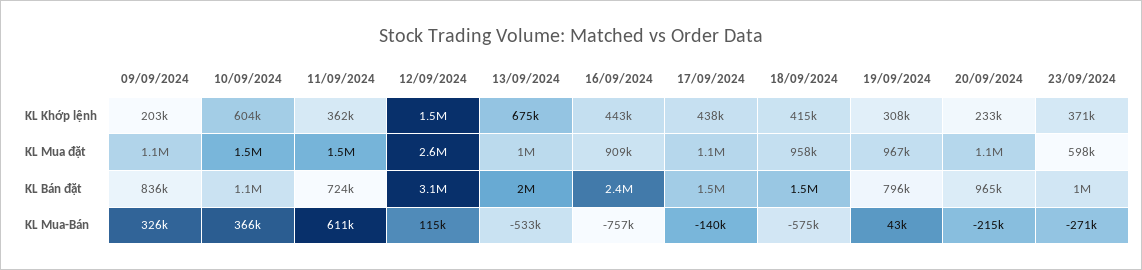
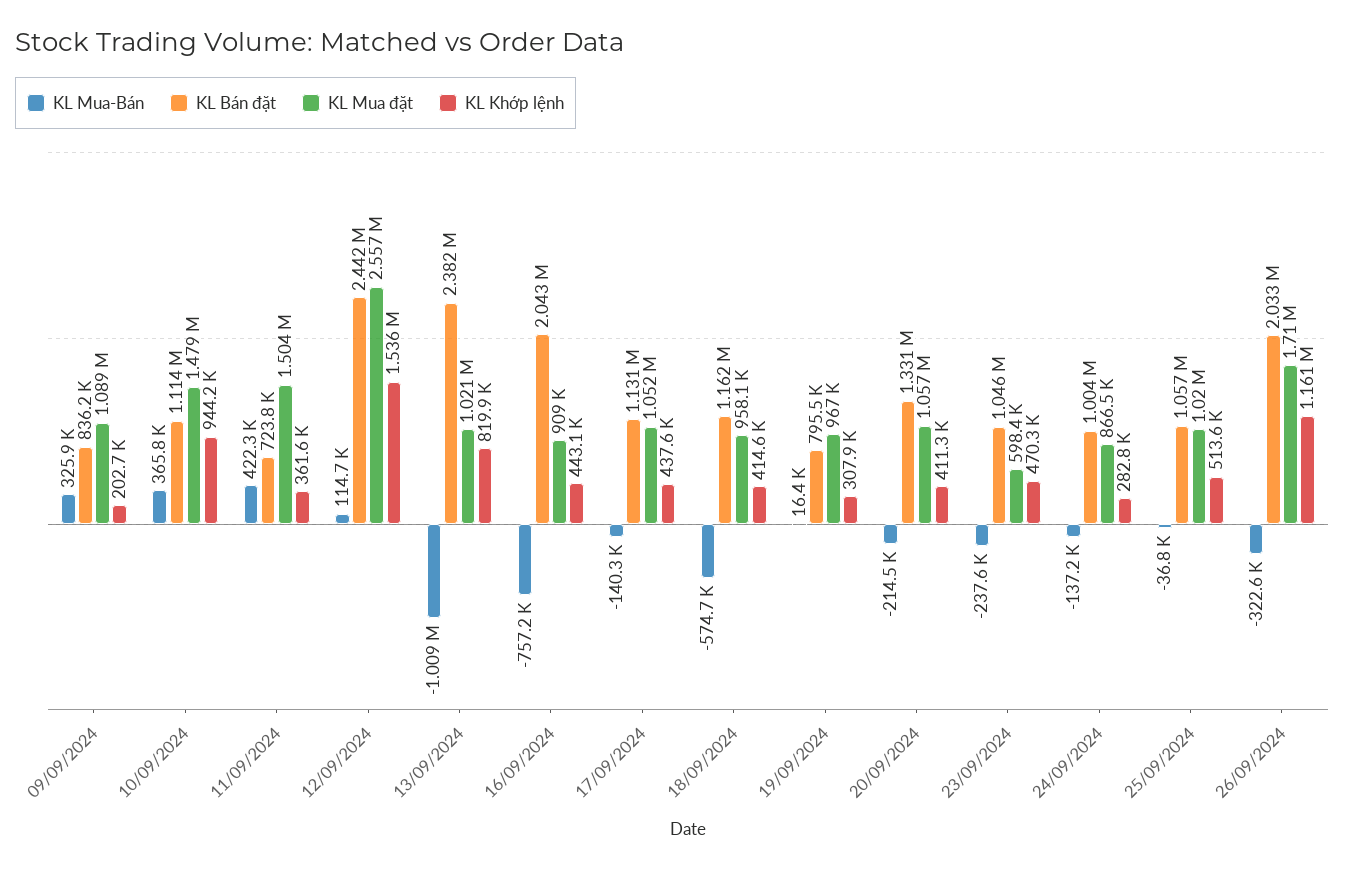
KL Khớp lệnh, 10/09/2024: 604000 -> 944200
KL Khớp lệnh, 13/09/2024: 675000 -> 819900
KL Khớp lệnh, 20/09/2024: 233000 -> 411300
KL Khớp lệnh, 23/09/2024: 371000 -> 470300
KL Bán đặt, 12/09/2024: 3100000 -> 2442000
KL Bán đặt, 13/09/2024: 2000000 -> 2382000
KL Bán đặt, 16/09/2024: 2400000 -> 2043000
KL Bán đặt, 17/09/2024: 1500000 -> 1131000
KL Bán đặt, 18/09/2024: 1500000 -> 1162000
KL Bán đặt, 20/09/2024: 965000 -> 1331000
KL Mua-Bán, 11/09/2024: 611000 -> 422300
KL Mua-Bán, 13/09/2024: -533000 -> -1009000
KL Mua-Bán, 19/09/2024: 43000 -> 16400
KL Mua-Bán, 23/09/2024: -271000 -> -237600
KL Mua-Bán, 24/09/2024: none -> -137200
KL Bán đặt, 24/09/2024: none -> 1004000
KL Mua đặt, 24/09/2024: none -> 866500
KL Khớp lệnh, 24/09/2024: none -> 282800
KL Mua-Bán, 25/09/2024: none -> -36800
KL Bán đặt, 25/09/2024: none -> 1057000
KL Mua đặt, 25/09/2024: none -> 1020000
KL Khớp lệnh, 25/09/2024: none -> 513600
KL Mua-Bán, 26/09/2024: none -> -322600
KL Bán đặt, 26/09/2024: none -> 2033000
KL Mua đặt, 26/09/2024: none -> 1710000
KL Khớp lệnh, 26/09/2024: none -> 1161000

